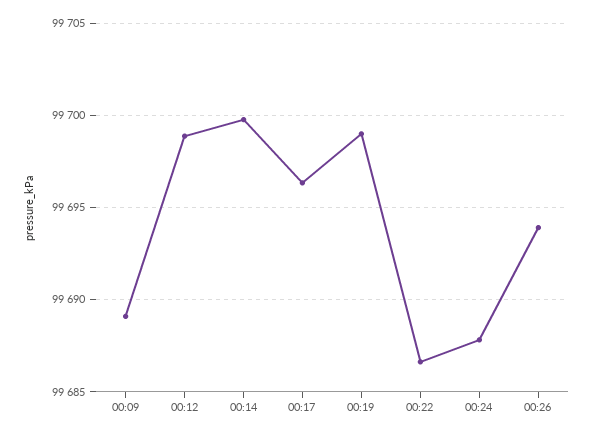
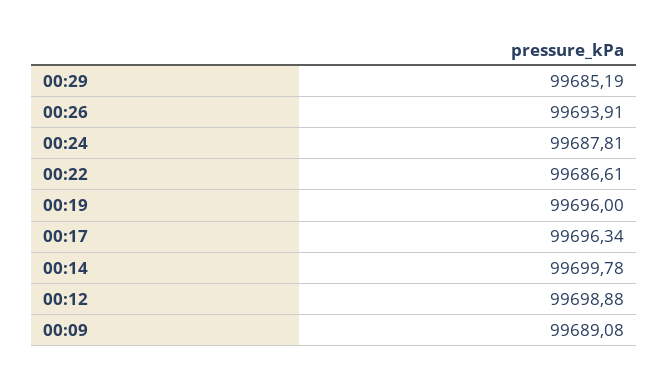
00:19: 99699 -> 99696
00:29: none -> 99685.19

